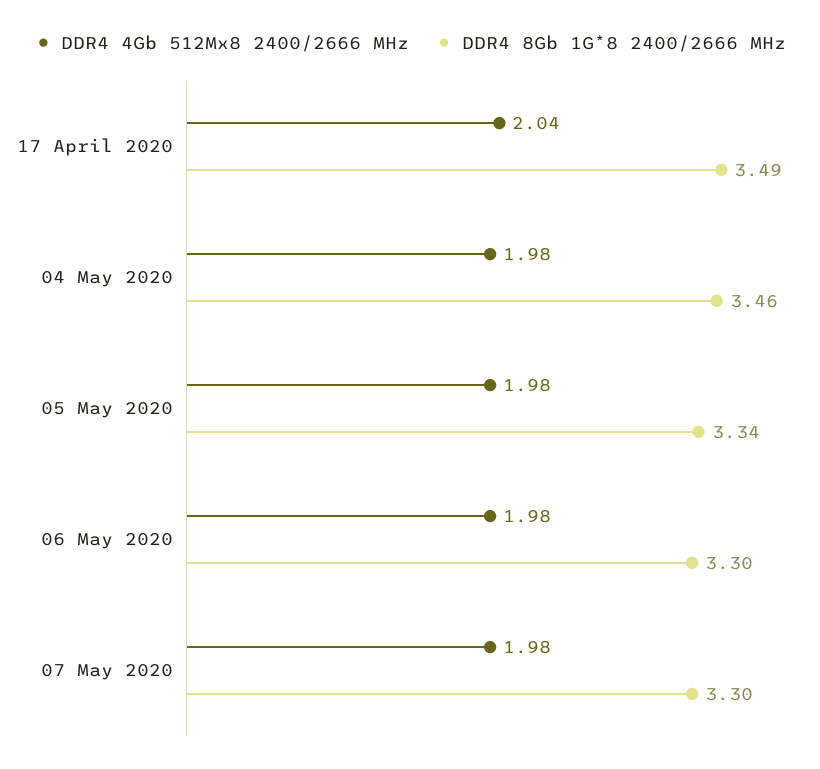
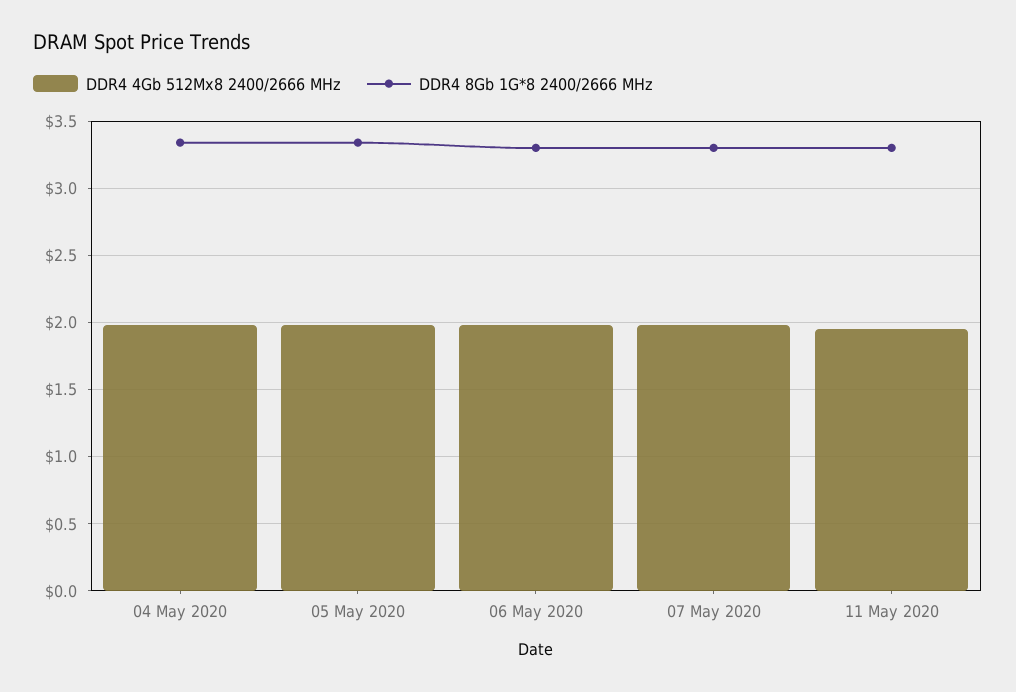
DDR4 4Gb 512Mx8 2400/2666 MHz, 17 April 2020: 2.04 -> none
DDR4 8Gb 1G*8 2400/2666 MHz, 17 April 2020: 3.49 -> none
DDR4 8Gb 1G*8 2400/2666 MHz, 04 May 2020: 3.46 -> 3.35
DDR4 4Gb 512Mx8 2400/2666 MHz, 11 May 2020: none -> 1.95
DDR4 8Gb 1G*8 2400/2666 MHz, 11 May 2020: none -> 3.3

